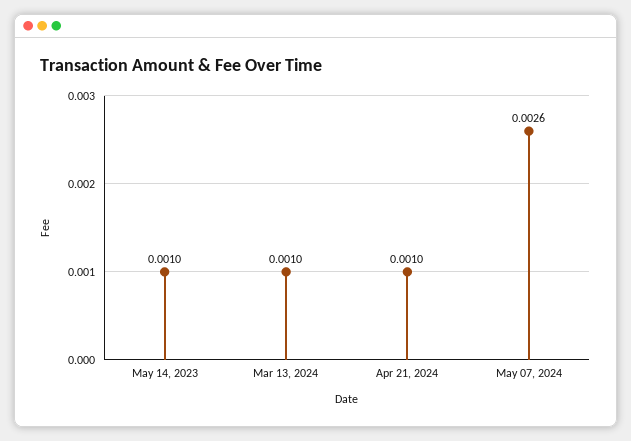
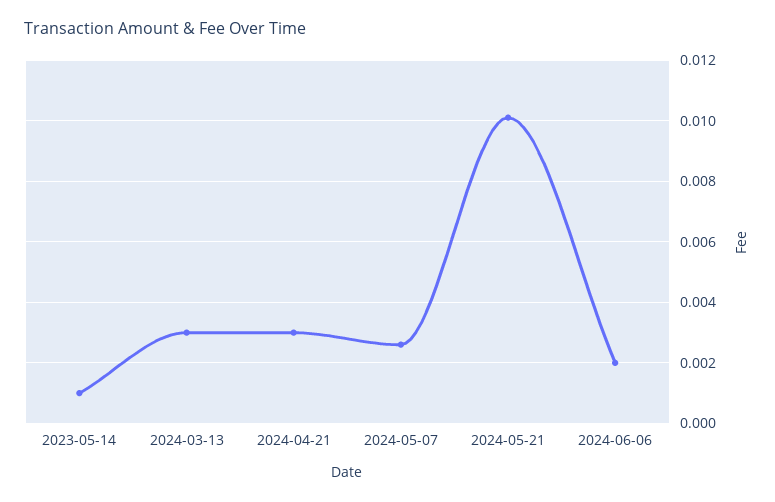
Mar 13, 2024: 0.001 -> 0.003
Apr 21, 2024: 0.001 -> 0.003
2024-05-21: none -> 0.01
2024-06-06: none -> 0.002

